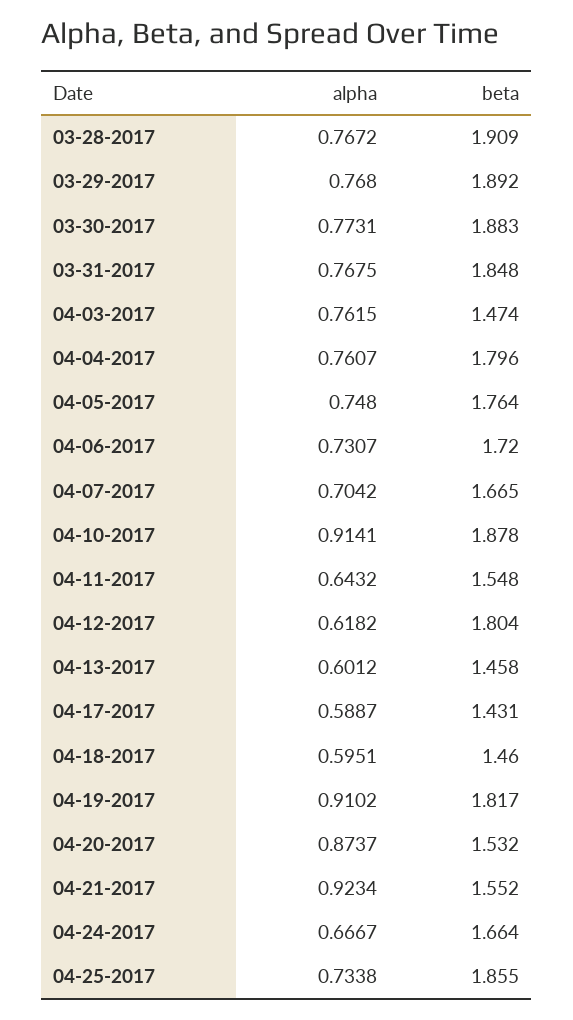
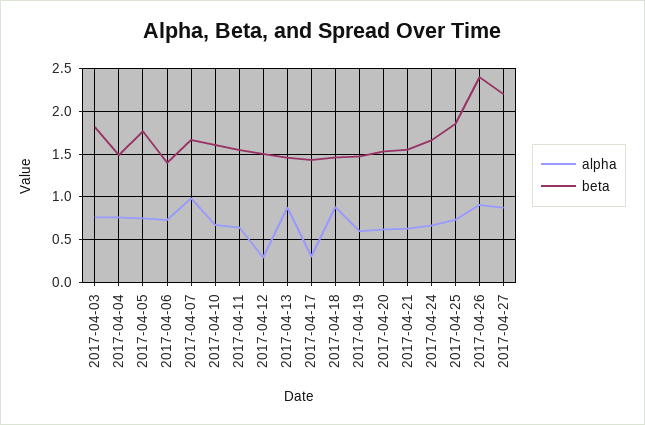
alpha, 03-28-2017: 0.7672 -> none
beta, 03-28-2017: 1.909 -> none
alpha, 03-29-2017: 0.768 -> none
beta, 03-29-2017: 1.892 -> none
alpha, 03-30-2017: 0.7731 -> none
beta, 03-30-2017: 1.883 -> none
alpha, 03-31-2017: 0.7675 -> none
beta, 03-31-2017: 1.848 -> none
beta, 04-03-2017: 1.474 -> 1.8
beta, 04-04-2017: 1.796 -> 1.5
beta, 04-06-2017: 1.72 -> 1.4
alpha, 04-07-2017: 0.7042 -> 1
alpha, 04-10-2017: 0.9141 -> 0.7
beta, 04-10-2017: 1.878 -> 1.6
alpha, 04-12-2017: 0.6182 -> 0.3
beta, 04-12-2017: 1.804 -> 1.5
alpha, 04-13-2017: 0.6012 -> 0.9
alpha, 04-17-2017: 0.5887 -> 0.3
alpha, 04-18-2017: 0.5951 -> 0.9
alpha, 04-19-2017: 0.9102 -> 0.6
beta, 04-19-2017: 1.817 -> 1.5
alpha, 04-20-2017: 0.8737 -> 0.6
alpha, 04-21-2017: 0.9234 -> 0.6
alpha, 2017-04-26: none -> 0.9
beta, 2017-04-26: none -> 2.4
alpha, 2017-04-27: none -> 0.9
beta, 2017-04-27: none -> 2.2

